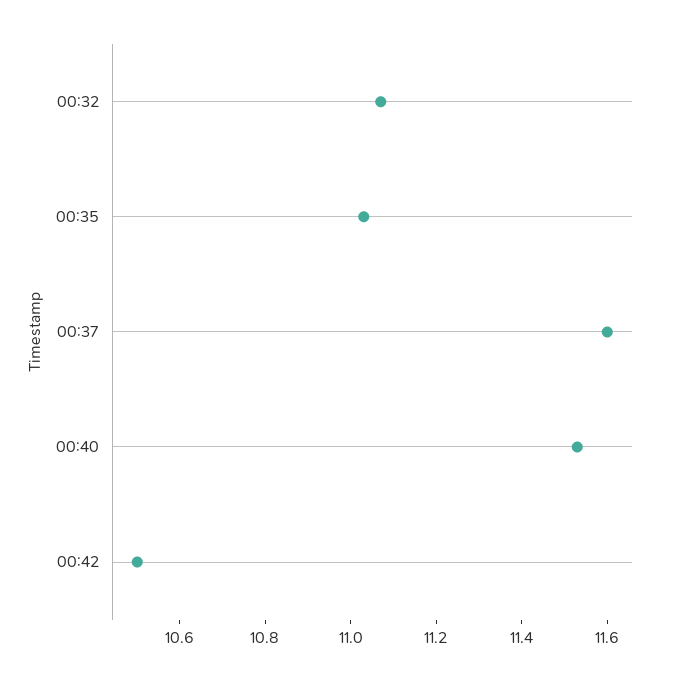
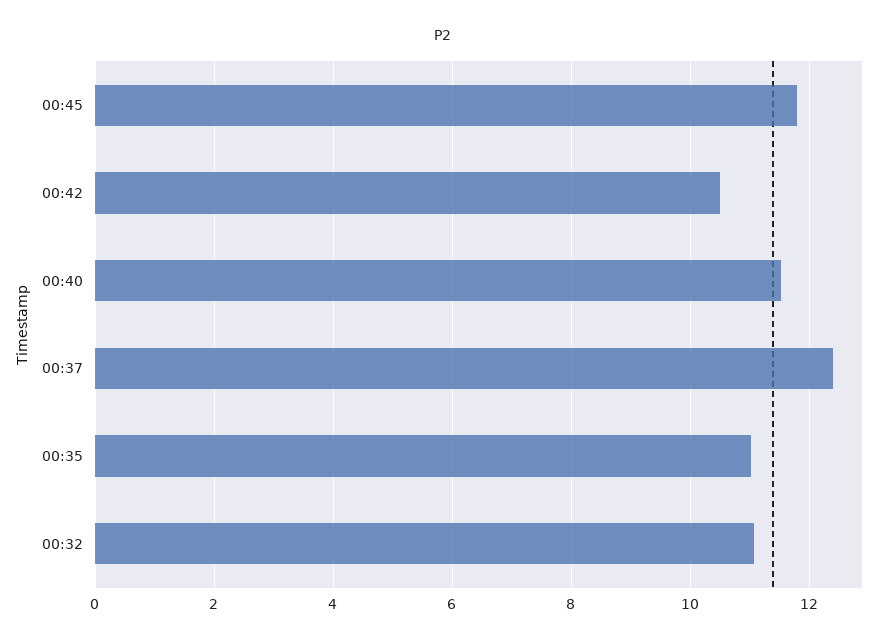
00:37: 11.6 -> 12.4
00:45: none -> 11.8

